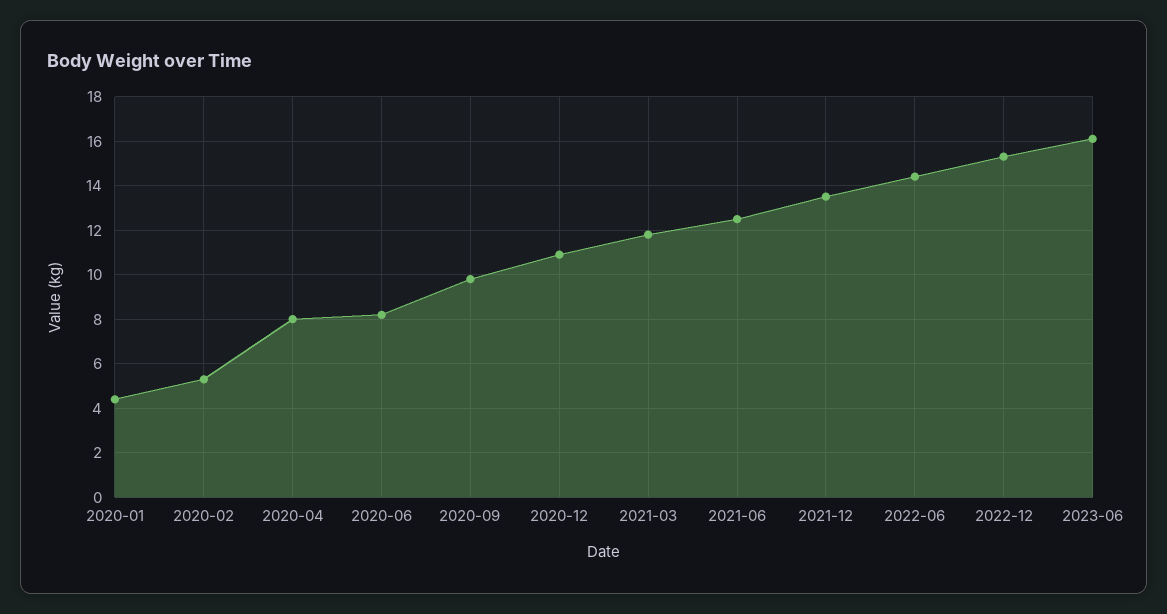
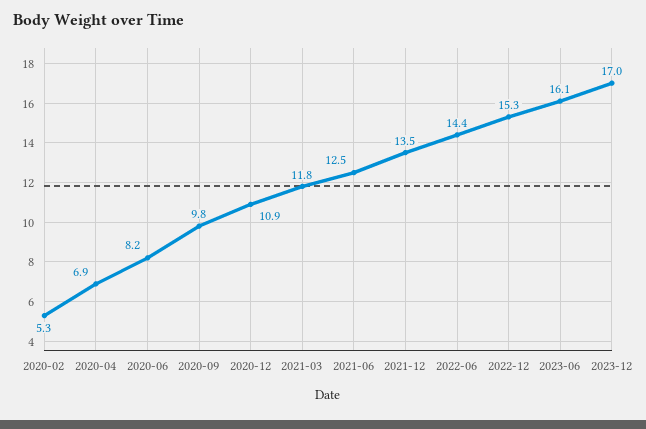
2020-01: 4.5 -> none
2020-04: 8 -> 6.9
2023-12: none -> 17

